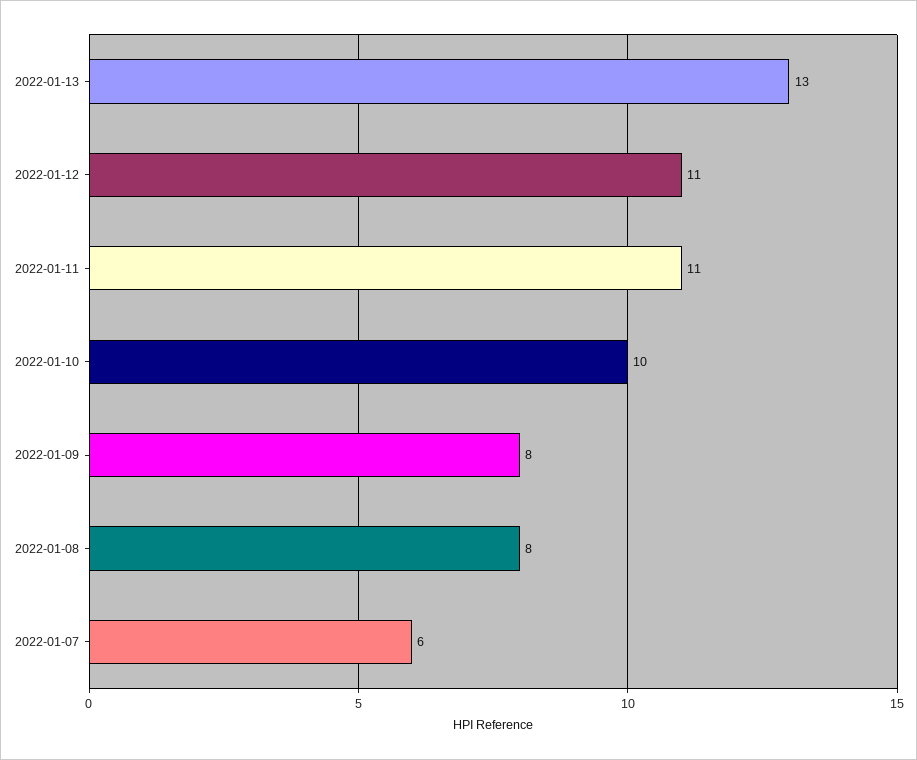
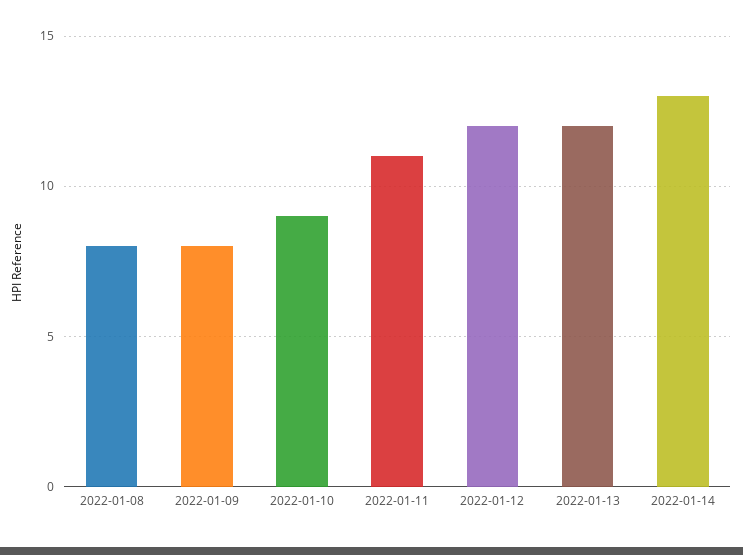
2022-01-13: 13 -> 12
2022-01-12: 11 -> 12
2022-01-10: 10 -> 9
2022-01-07: 6 -> none
2022-01-14: none -> 13

